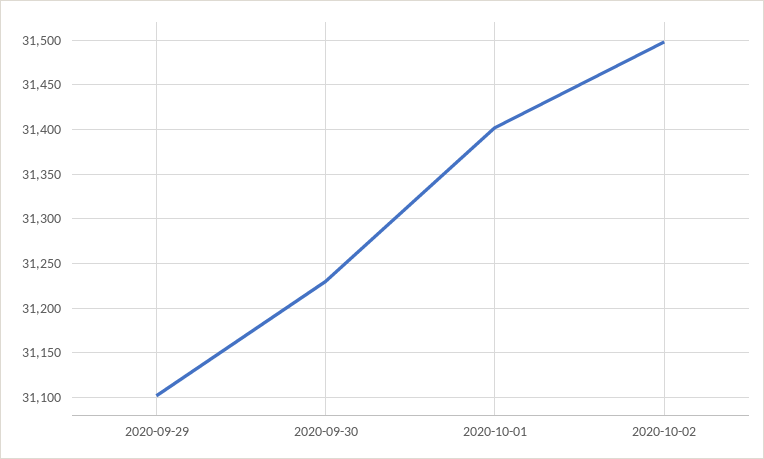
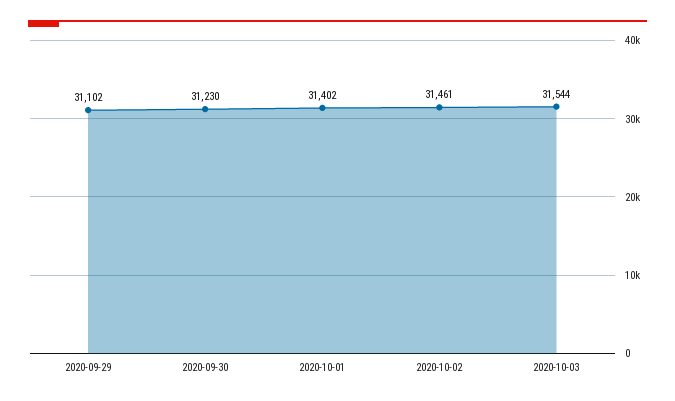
2020-10-02: 31500 -> 31461
2020-10-03: none -> 31544

